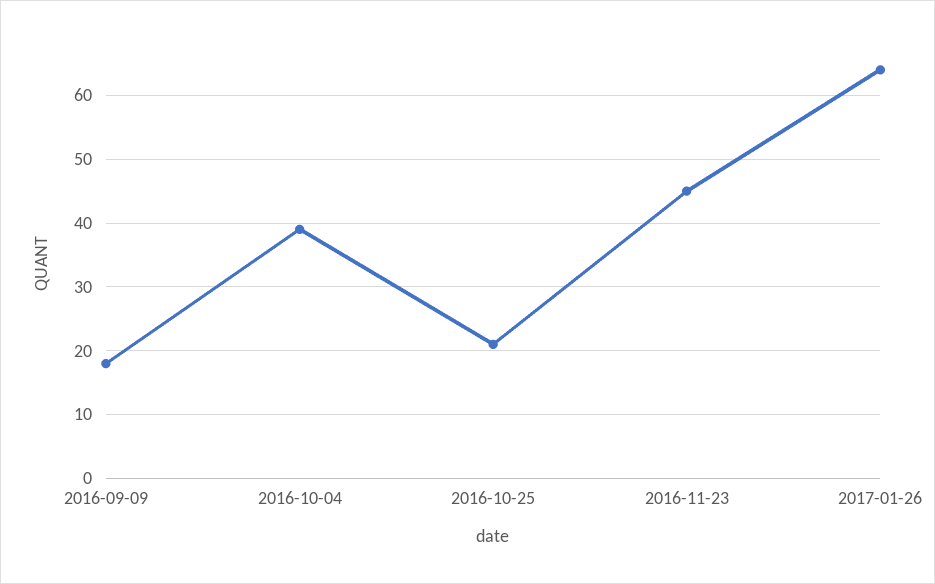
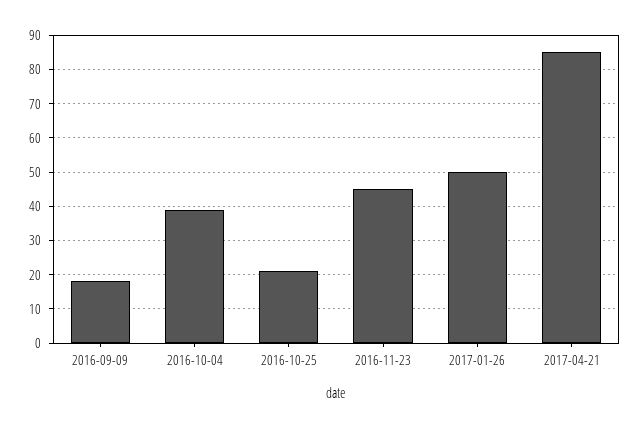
2017-01-26: 64 -> 50
2017-04-21: none -> 85

